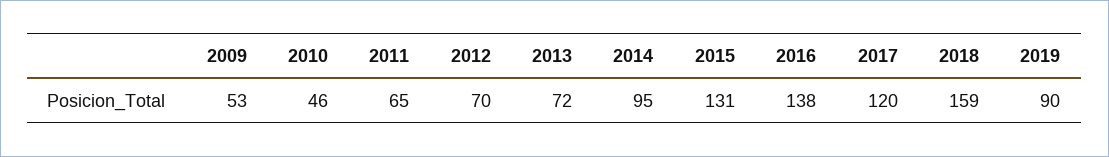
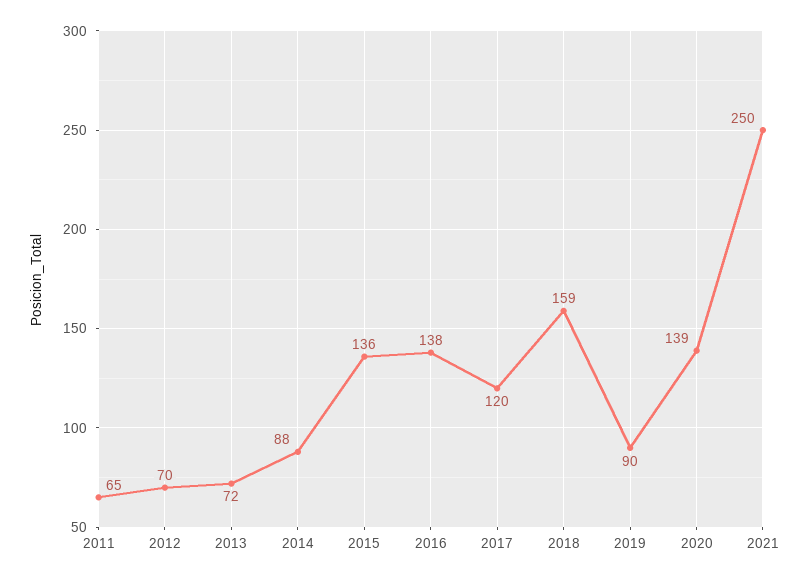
2009: 53 -> none
2010: 46 -> none
2014: 95 -> 88
2015: 131 -> 136
2020: none -> 139
2021: none -> 250

